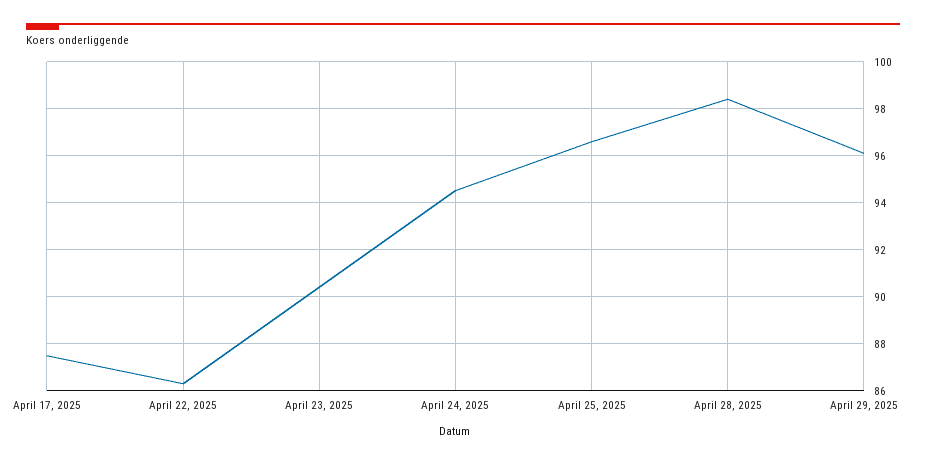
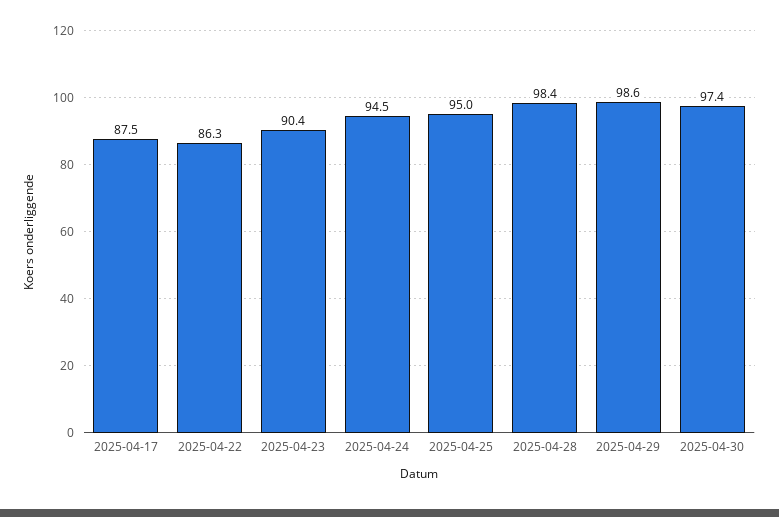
April 25, 2025: 96.5 -> 95
April 29, 2025: 96 -> 98.6
2025-04-30: none -> 97.4

